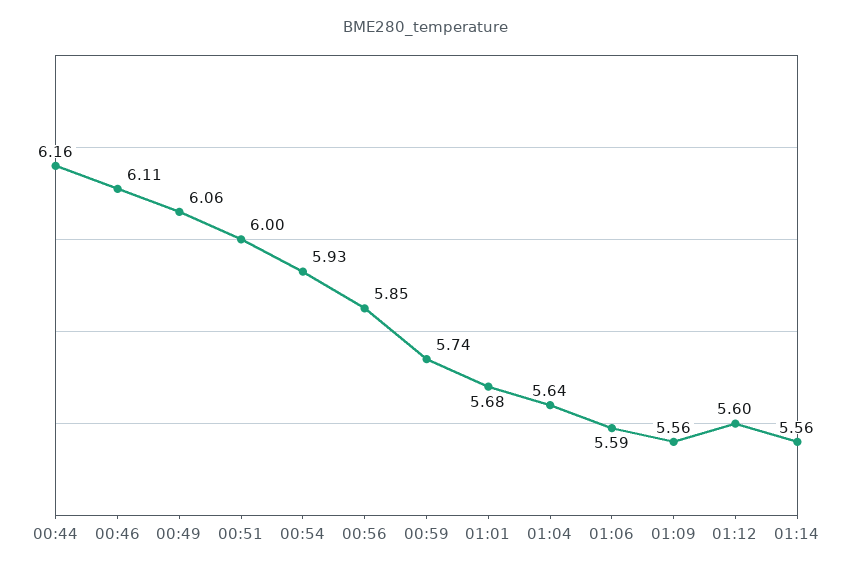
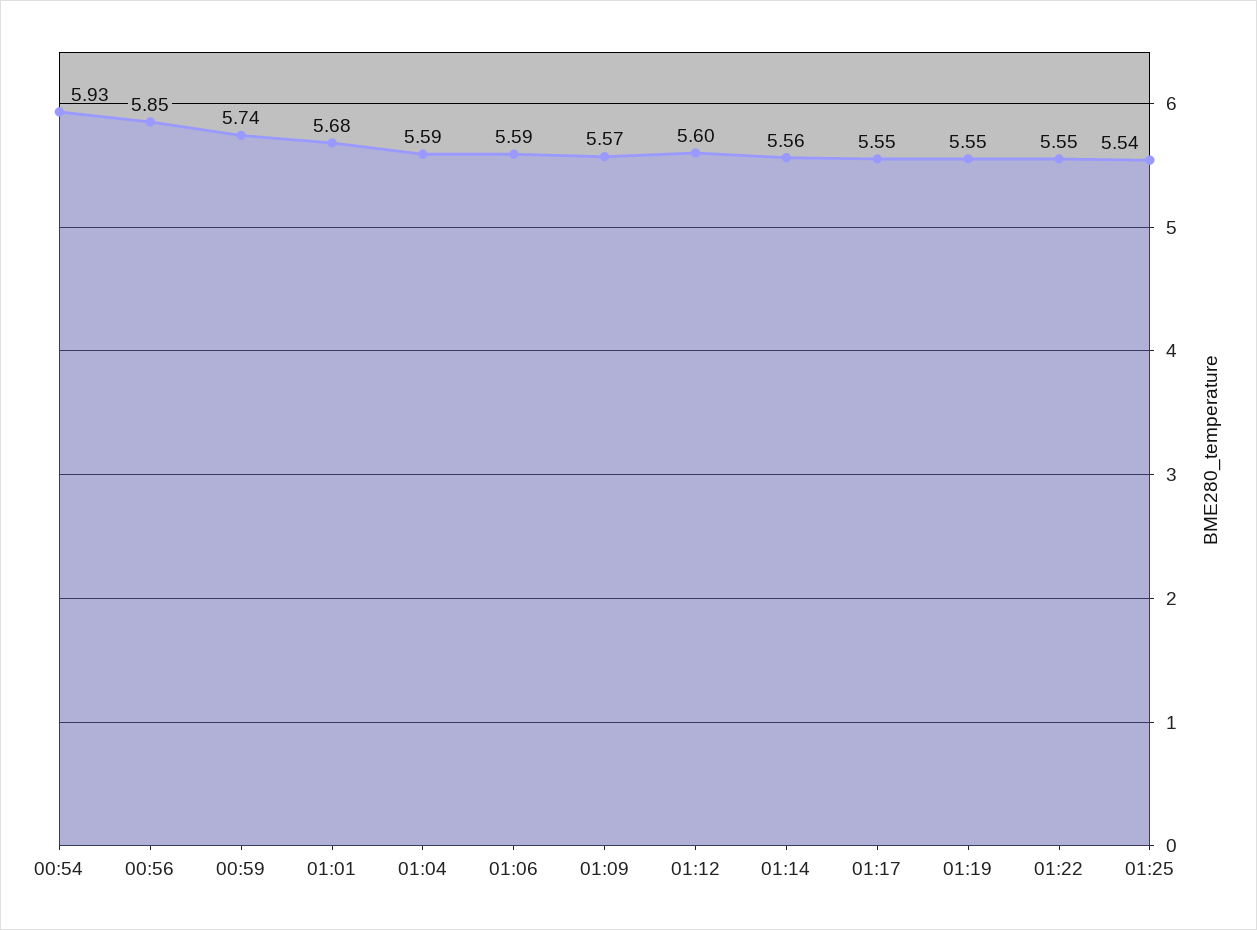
00:44: 6.16 -> none
00:46: 6.11 -> none
00:49: 6.06 -> none
00:51: 6 -> none
01:04: 5.64 -> 5.59
01:09: 5.56 -> 5.57
01:17: none -> 5.55
01:19: none -> 5.55
01:22: none -> 5.55
01:25: none -> 5.54

